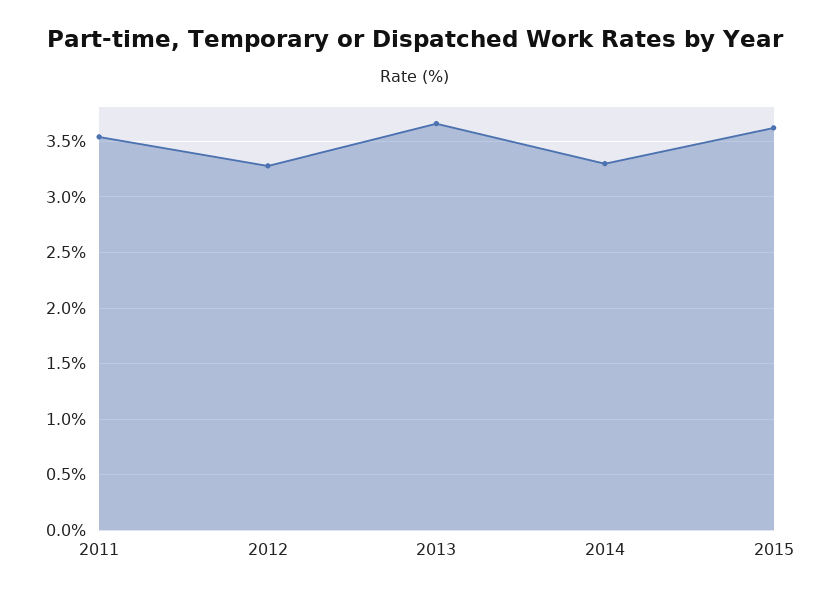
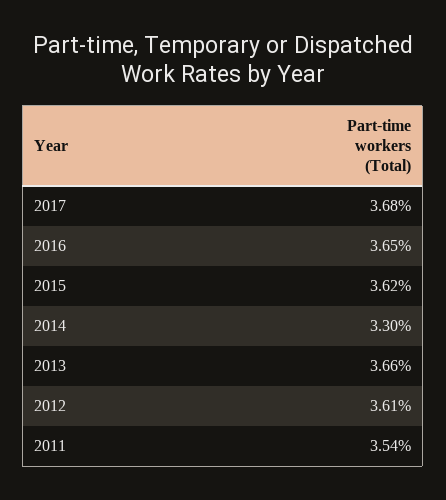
2012: 3.3 -> 3.61
2017: none -> 3.68
2016: none -> 3.65

